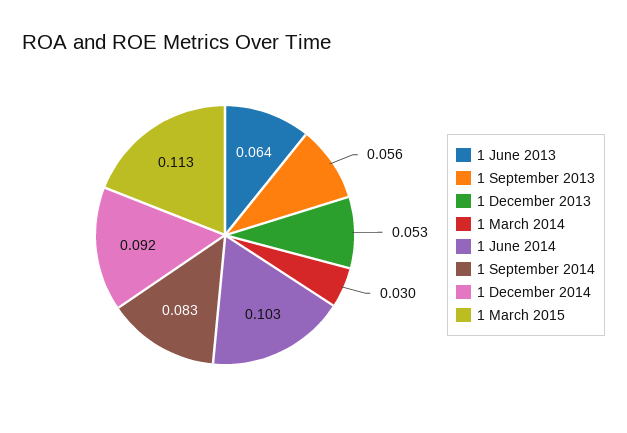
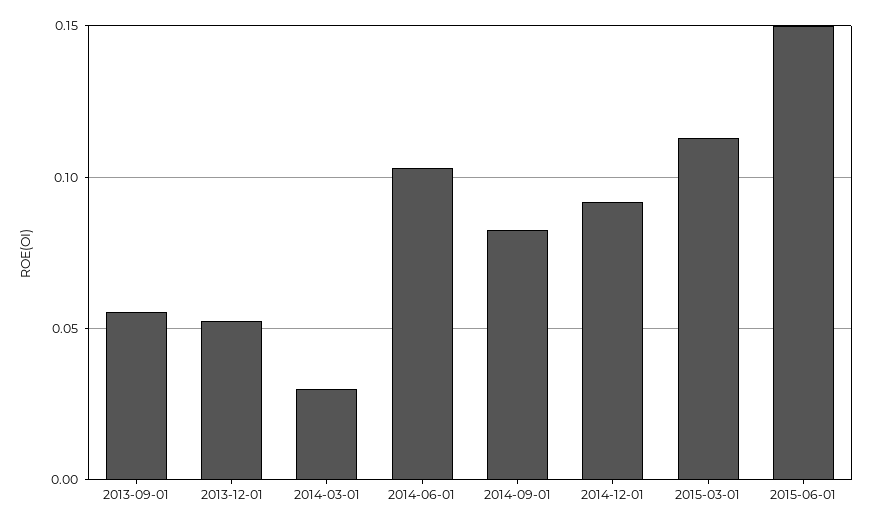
1 June 2013: 0.064 -> none
2015-06-01: none -> 0.15

